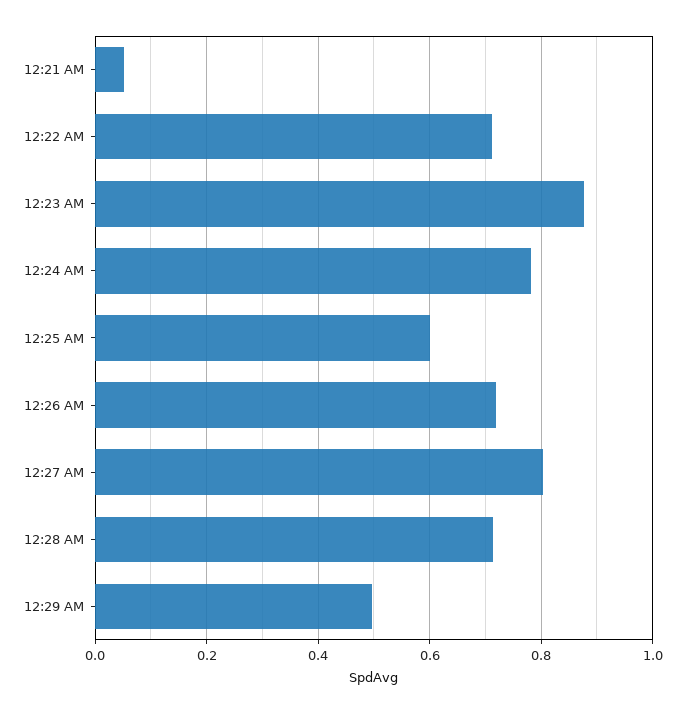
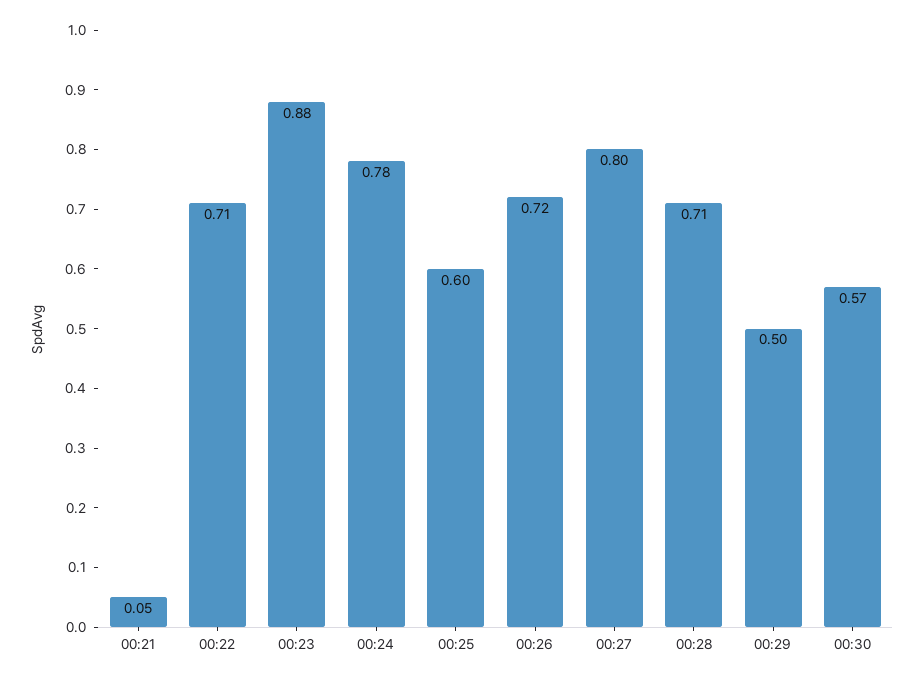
00:30: none -> 0.57

